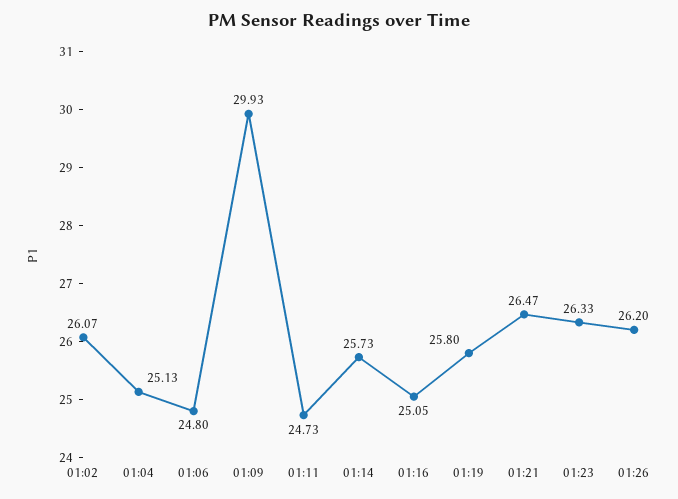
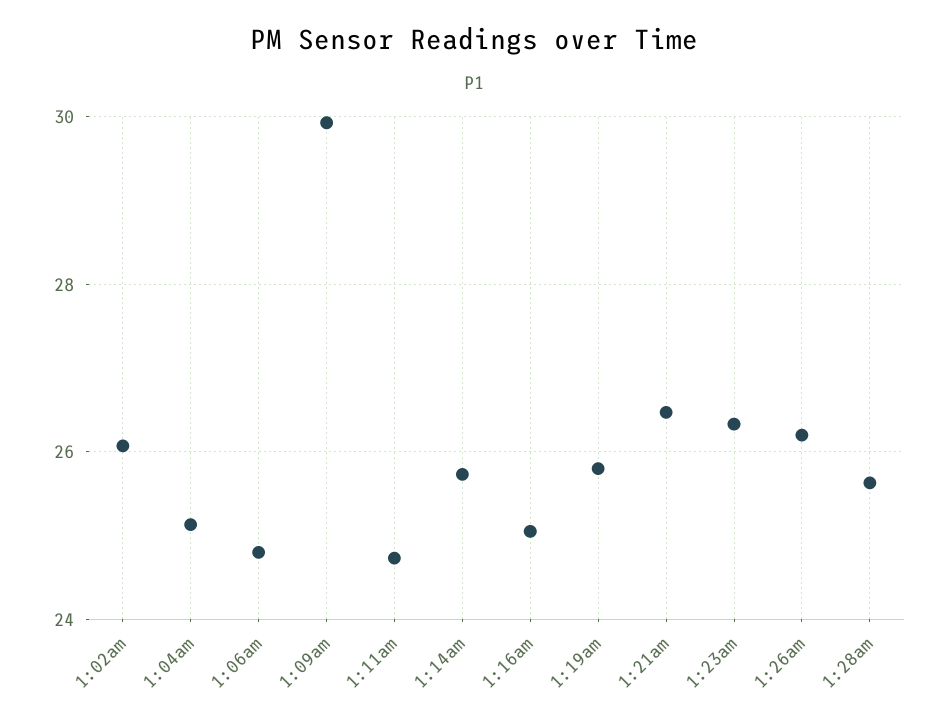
1:28am: none -> 25.6

